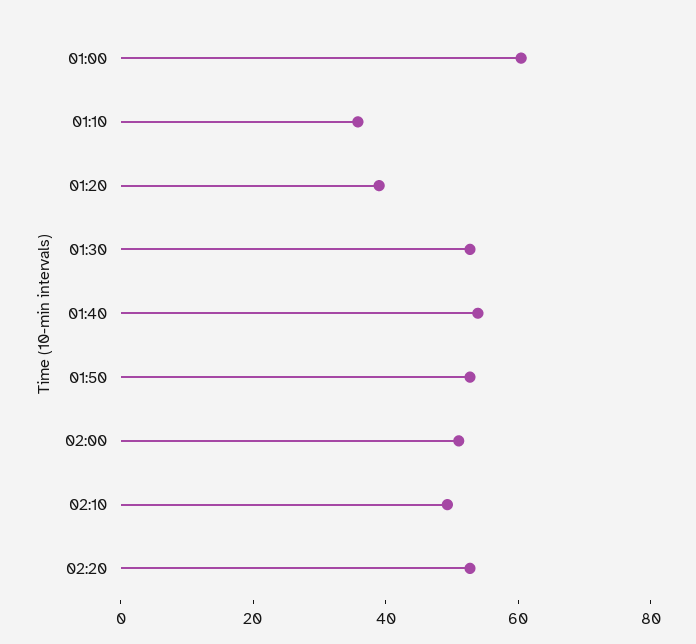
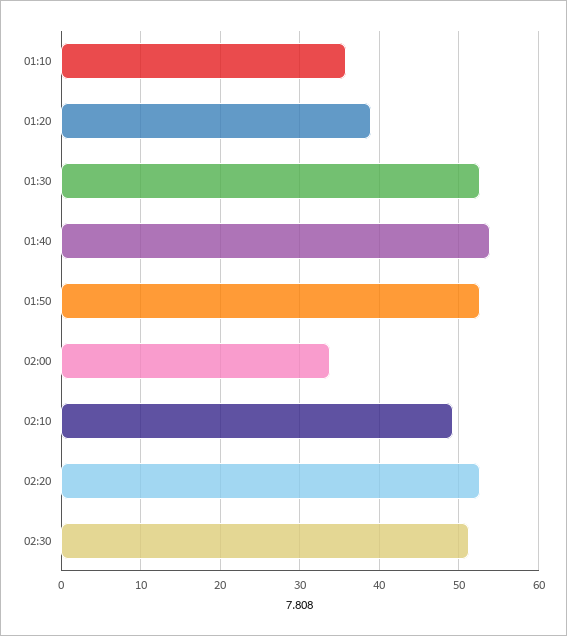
01:00: 60 -> none
02:00: 50 -> 34
02:30: none -> 51

